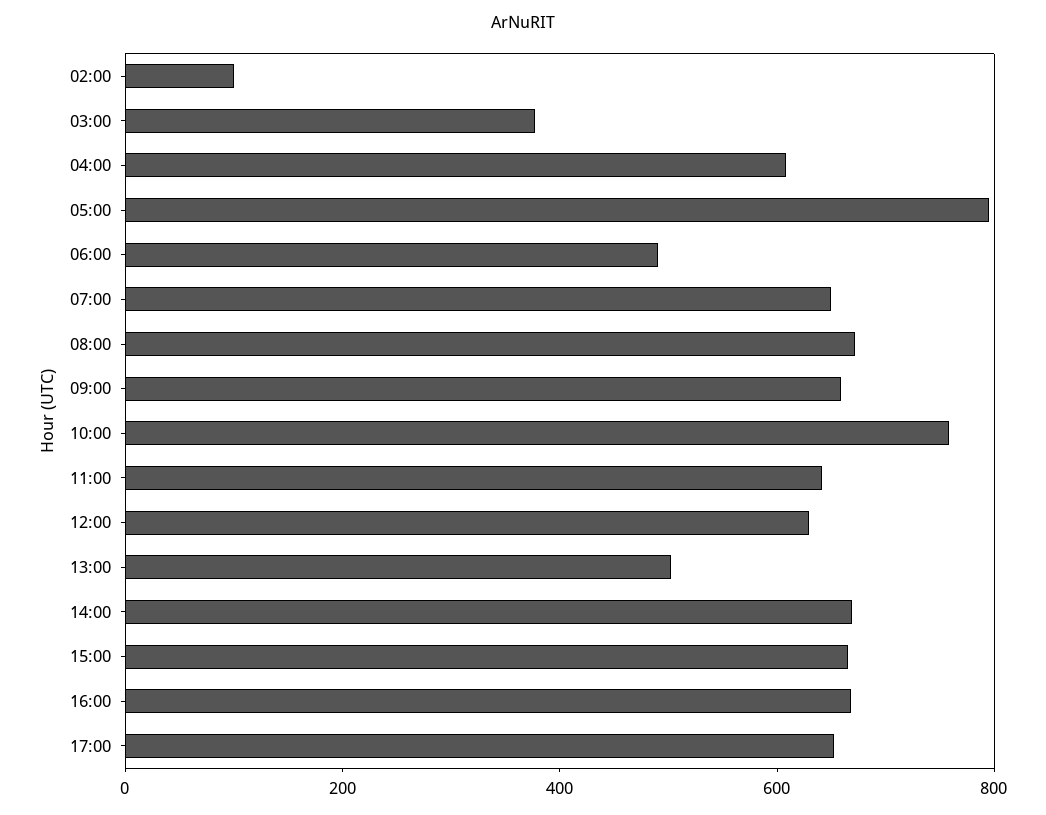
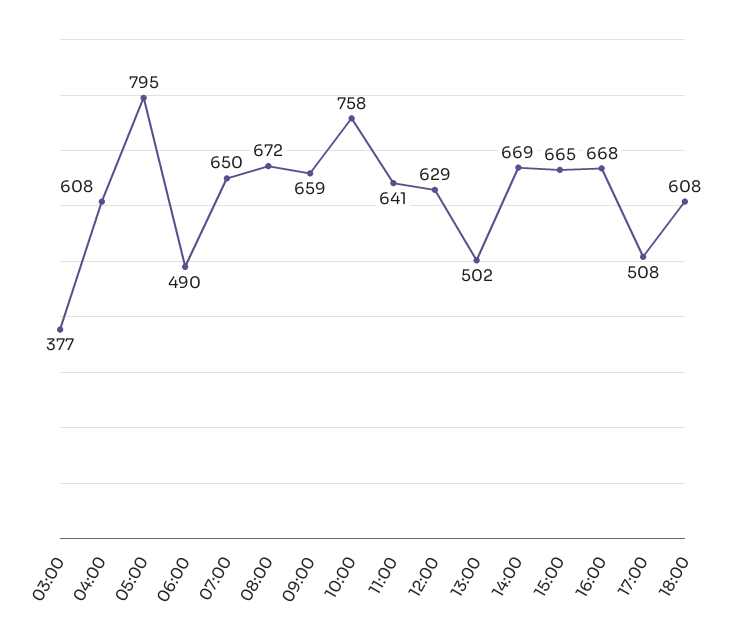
02:00: 100 -> none
17:00: 650 -> 508
18:00: none -> 608

